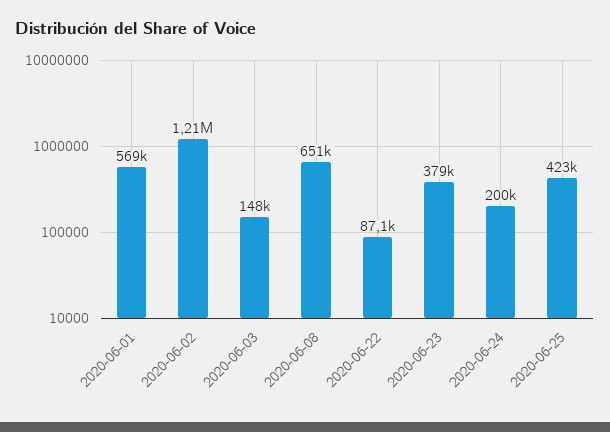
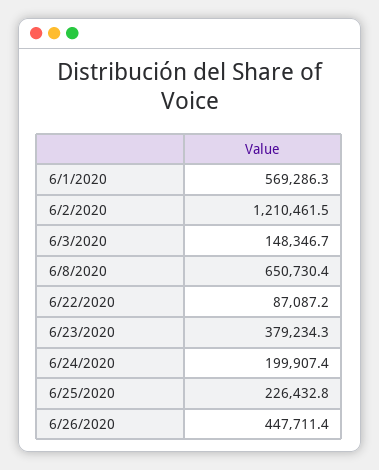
2020-06-25: 423000 -> 226432.8
6/26/2020: none -> 447711.4

